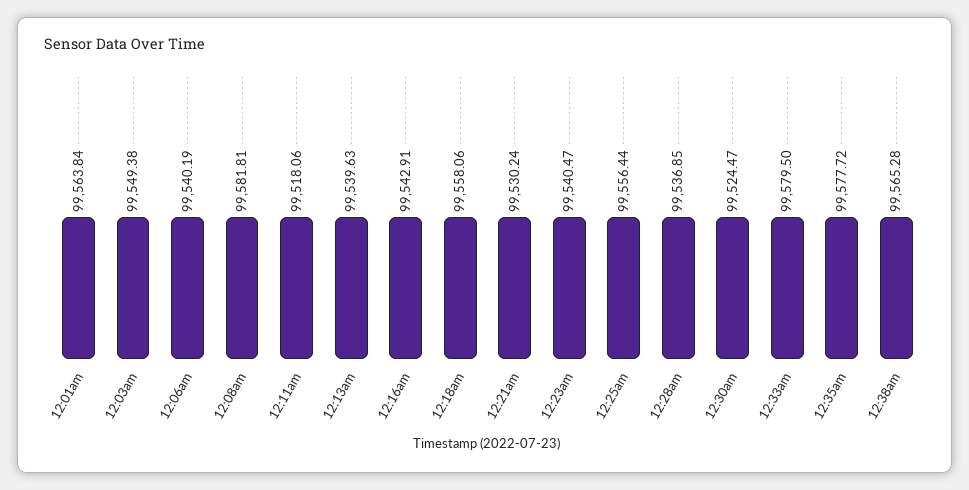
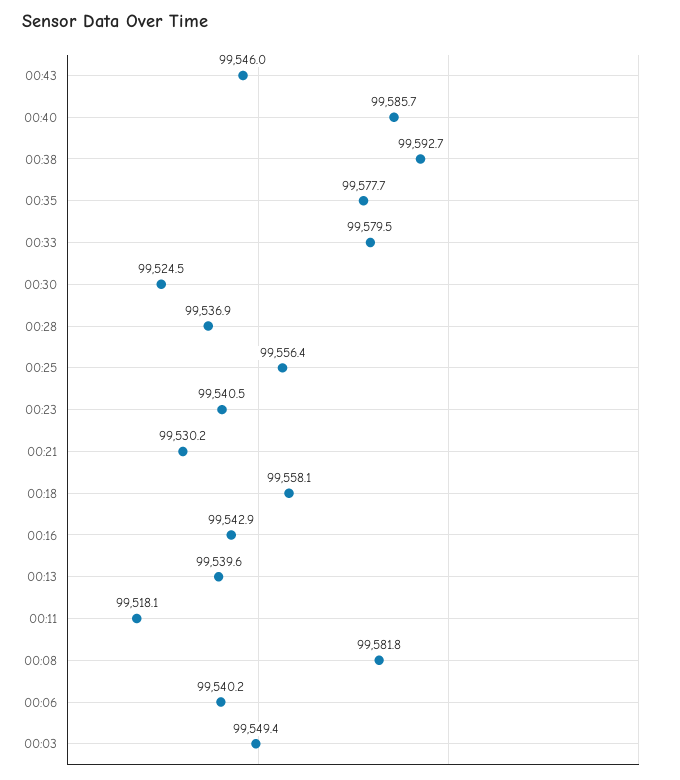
12:01am: 99563.84 -> none
12:38am: 99565.28 -> 99592.7
00:43: none -> 99546
00:40: none -> 99585.7

